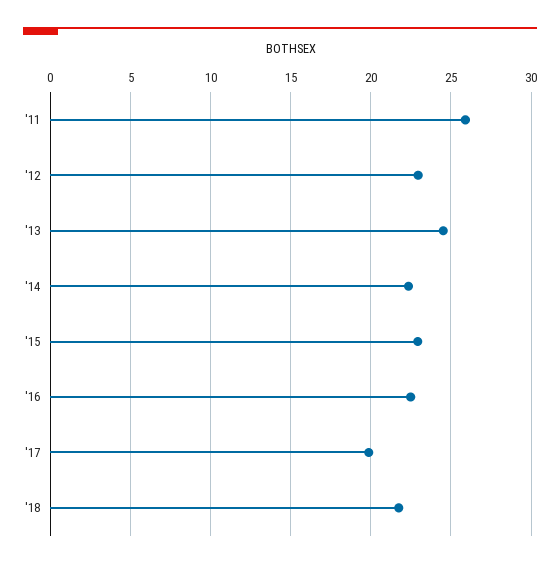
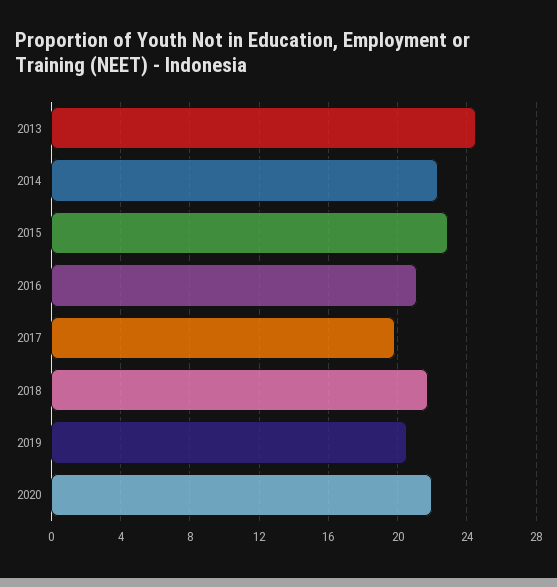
'11: 26 -> none
'12: 23 -> none
'16: 22.5 -> 21
2019: none -> 20.5
2020: none -> 22

